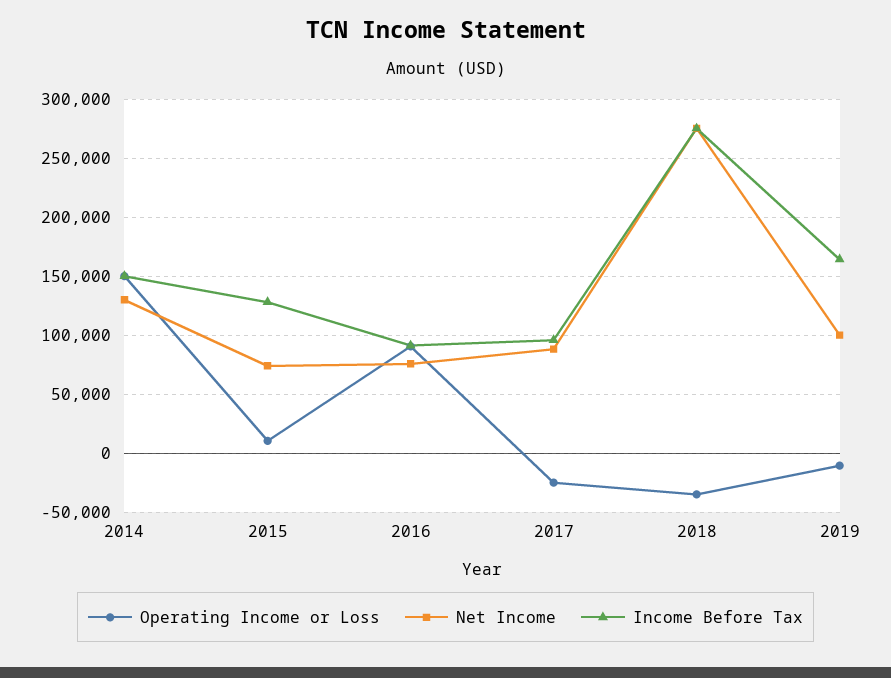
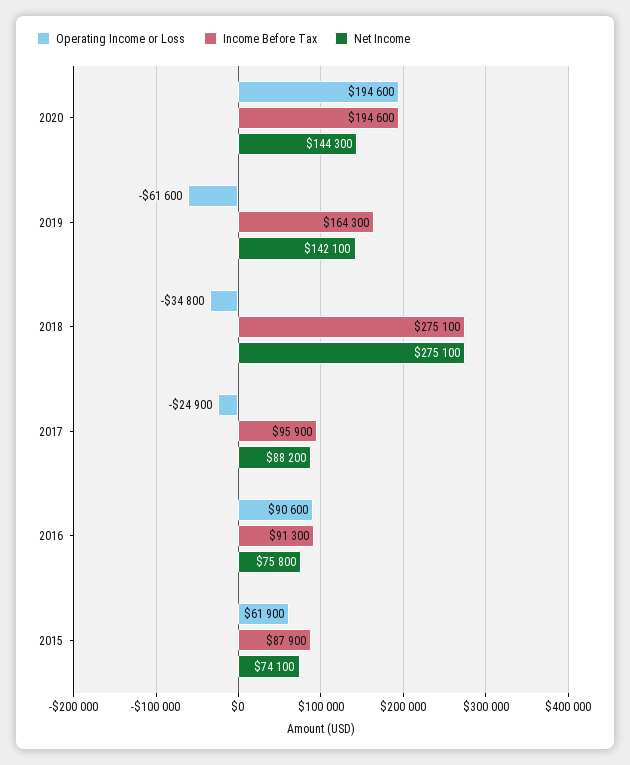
Operating Income or Loss, 2014: 150000 -> none
Net Income, 2014: 130000 -> none
Income Before Tax, 2014: 150000 -> none
Operating Income or Loss, 2015: 10000 -> 61900
Income Before Tax, 2015: 130000 -> 87900
Operating Income or Loss, 2019: -10000 -> -61600
Net Income, 2019: 100000 -> 142100
Operating Income or Loss, 2020: none -> 194600
Income Before Tax, 2020: none -> 194600
Net Income, 2020: none -> 144300

